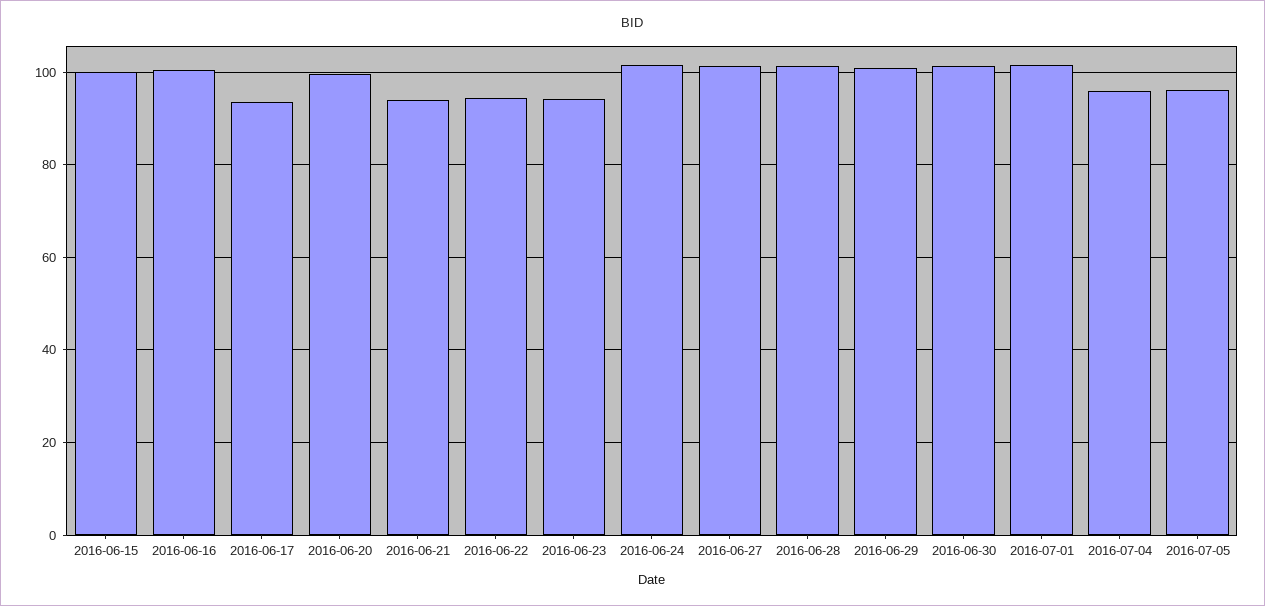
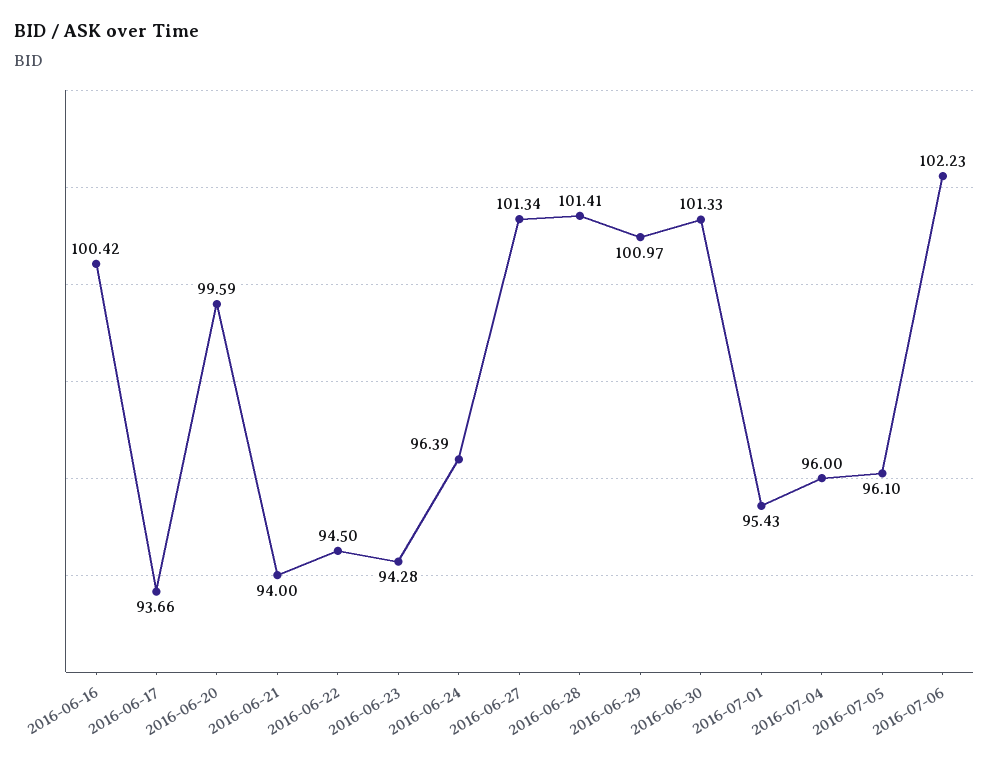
2016-06-15: 100 -> none
2016-06-24: 102 -> 96.39
2016-07-01: 102 -> 95.43
2016-07-06: none -> 102.23

